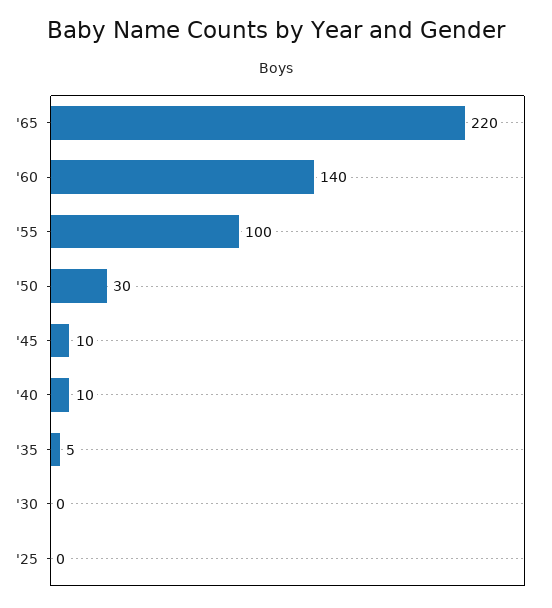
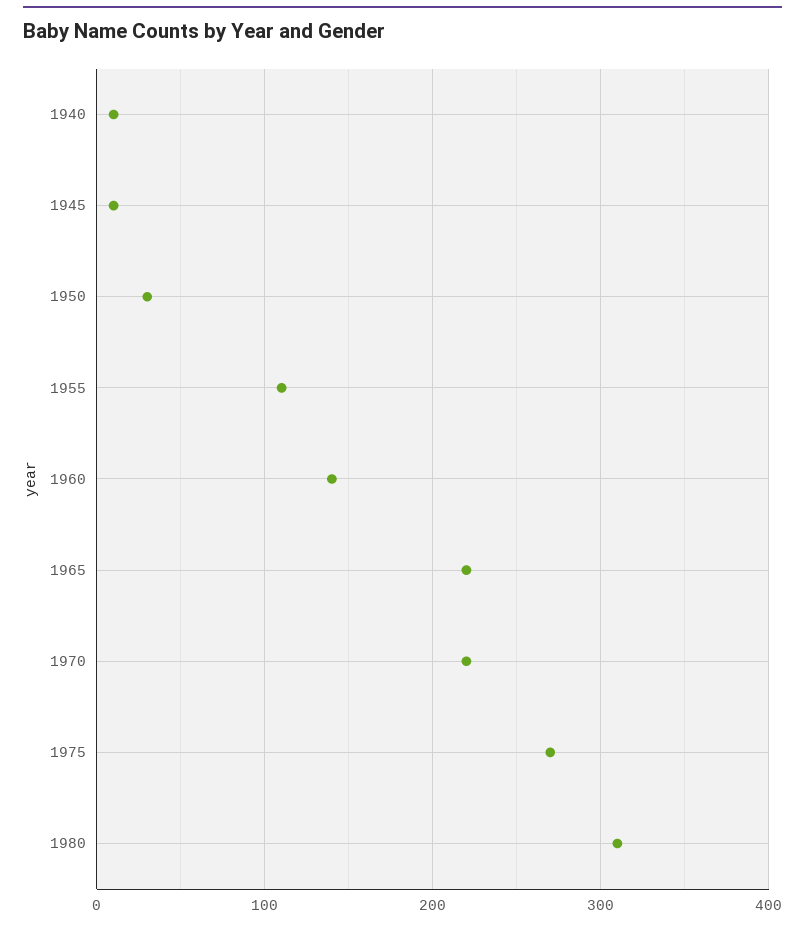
'55: 100 -> 110
'35: 5 -> none
'30: 0 -> none
'25: 0 -> none
1970: none -> 220
1975: none -> 270
1980: none -> 310

